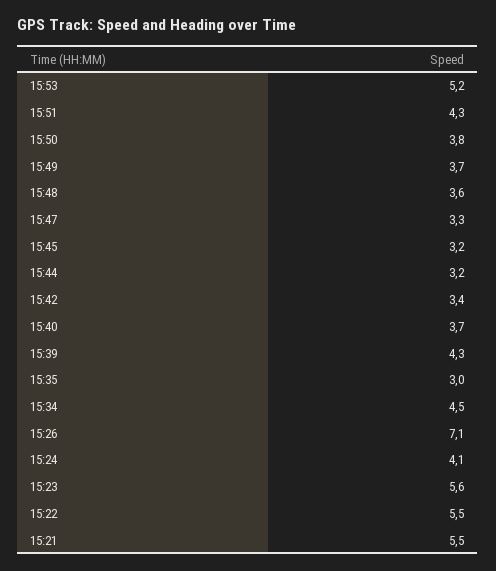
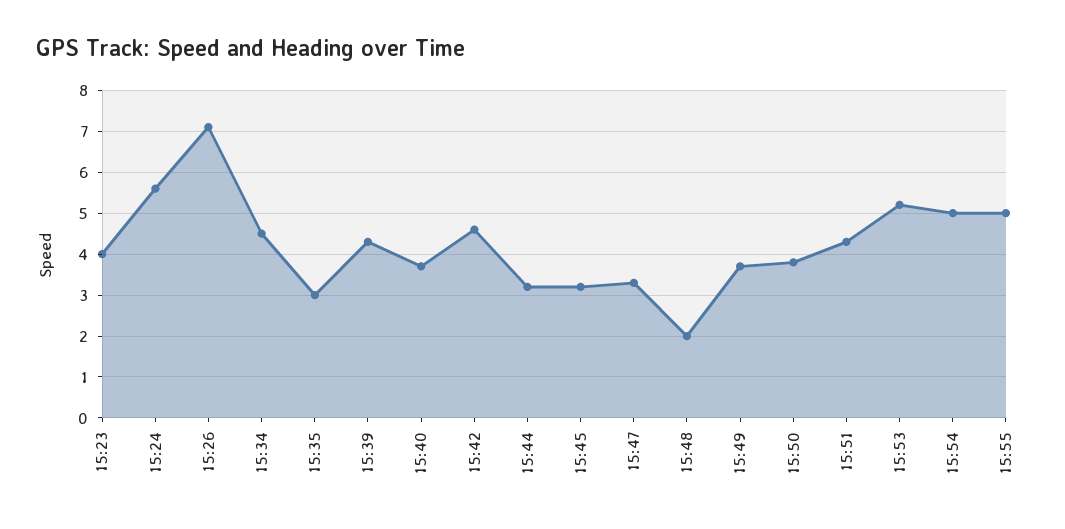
15:48: 3.6 -> 2
15:42: 3.4 -> 4.5
15:24: 4.1 -> 5.5
15:23: 5.6 -> 4
15:22: 5.5 -> none
15:21: 5.5 -> none
15:54: none -> 5
15:55: none -> 5

